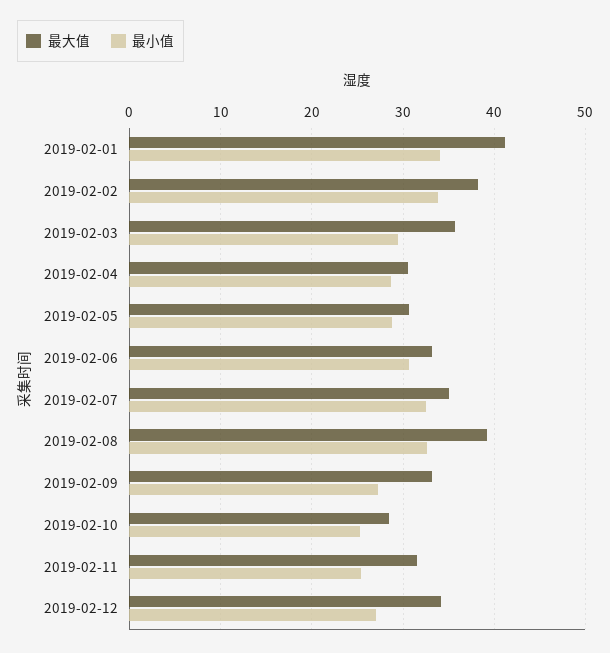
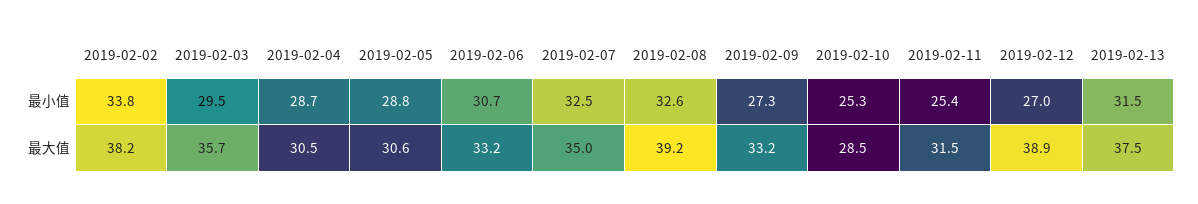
最大值, 2019-02-01: 41 -> none
最小值, 2019-02-01: 34 -> none
最大值, 2019-02-12: 34 -> 38.9
最小值, 2019-02-13: none -> 31.5
最大值, 2019-02-13: none -> 37.5

